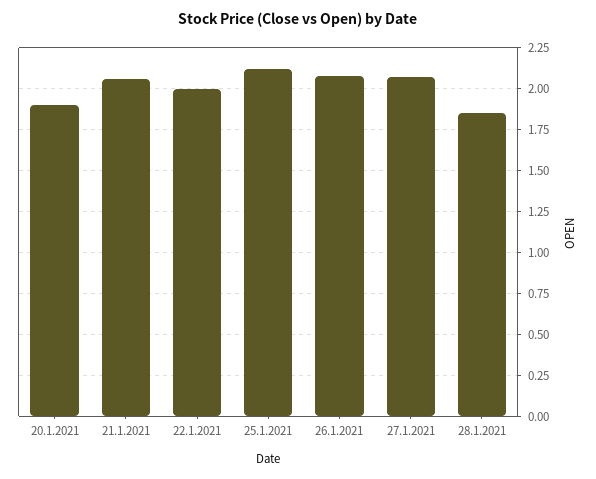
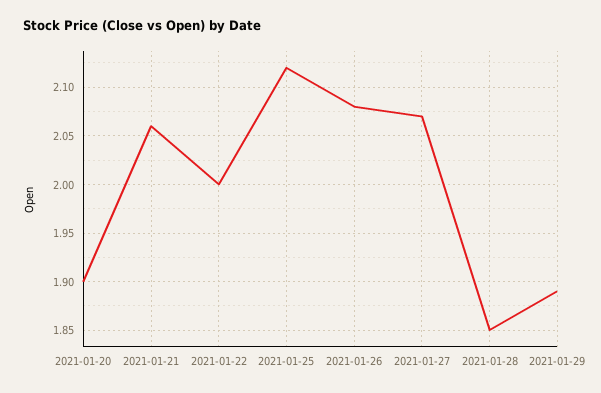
2021-01-29: none -> 1.89

